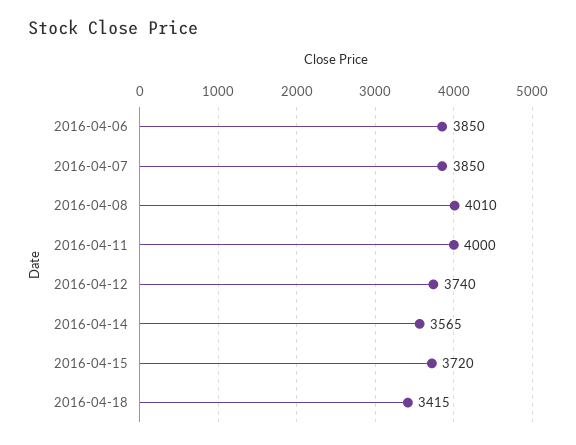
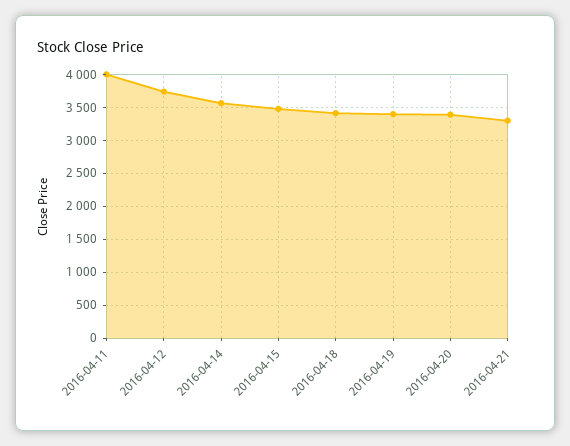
2016-04-06: 3850 -> none
2016-04-07: 3850 -> none
2016-04-08: 4010 -> none
2016-04-15: 3720 -> 3500
2016-04-19: none -> 3400
2016-04-20: none -> 3400
2016-04-21: none -> 3300

